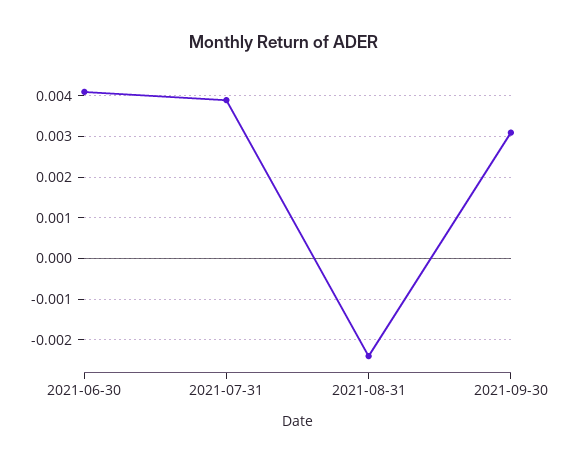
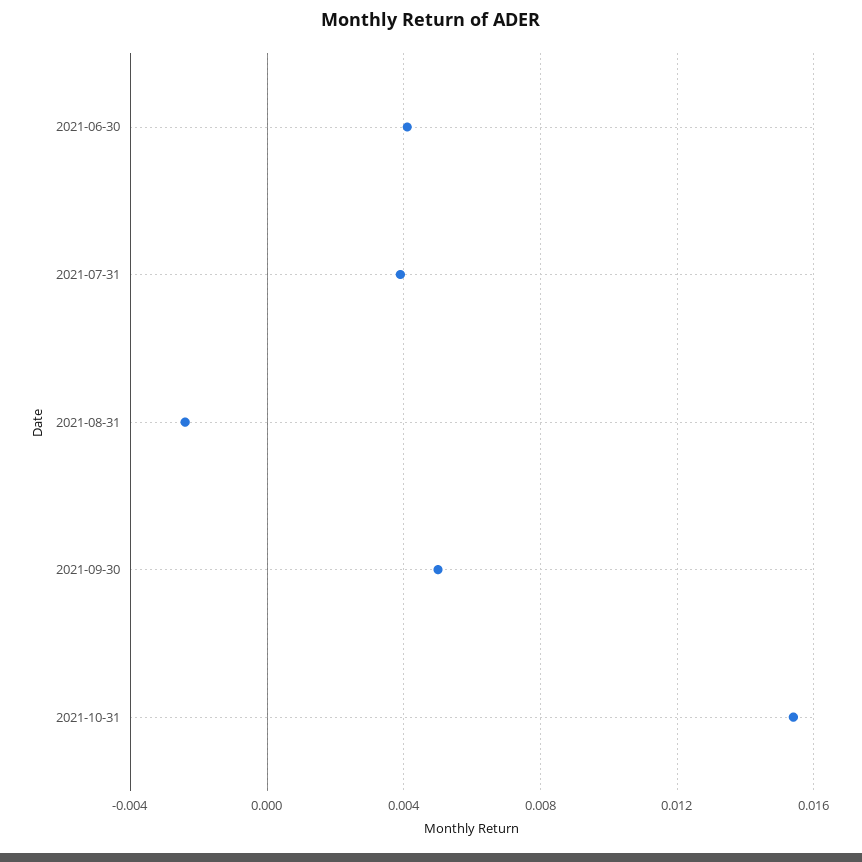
2021-09-30: 0.003 -> 0.005
2021-10-31: none -> 0.0155

